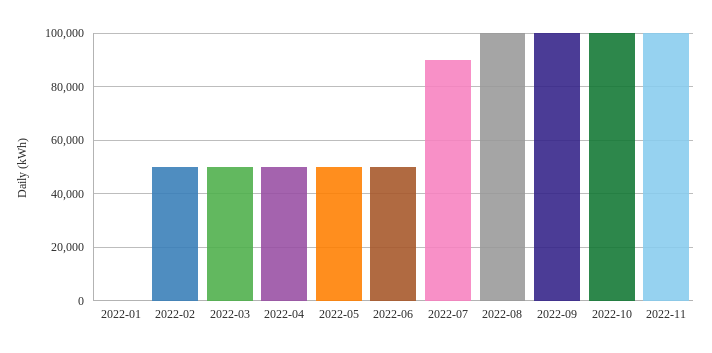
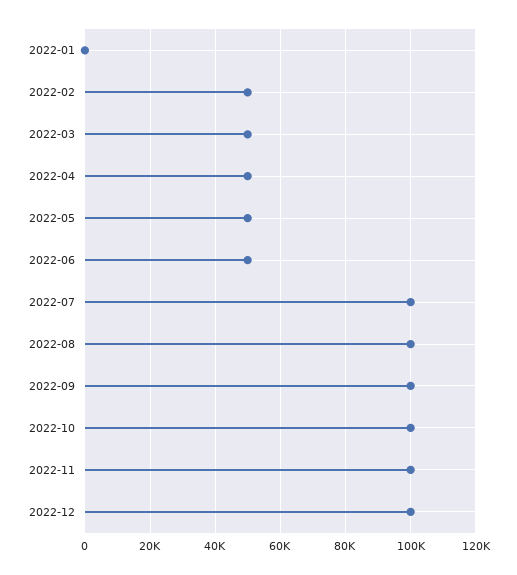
2022-07: 90000 -> 100000
2022-12: none -> 100000

